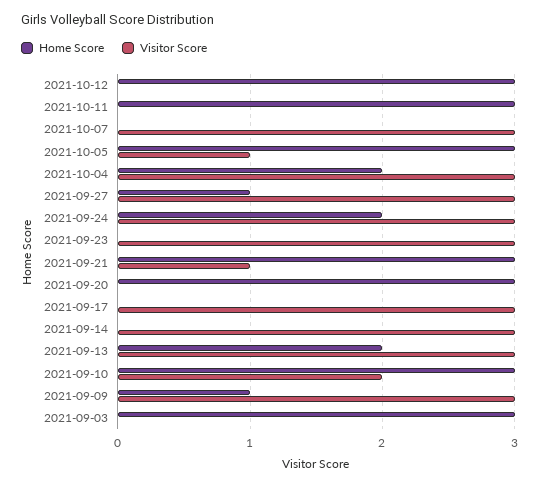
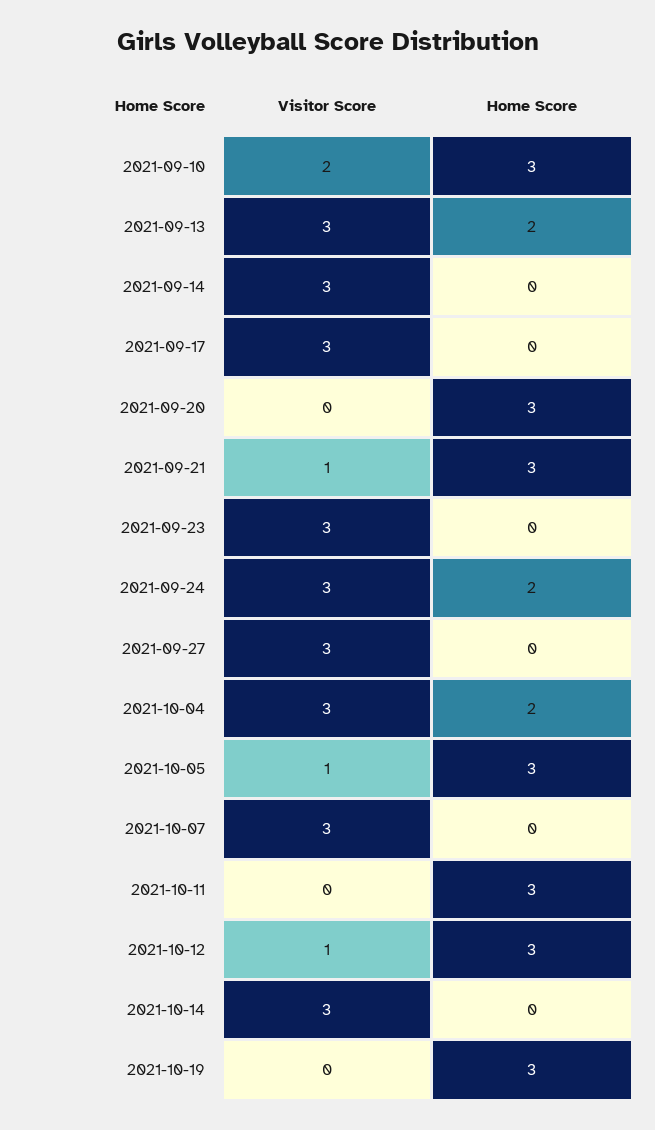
Visitor Score, 2021-10-12: 0 -> 1
Home Score, 2021-09-27: 1 -> 0
Home Score, 2021-09-09: 1 -> none
Visitor Score, 2021-09-09: 3 -> none
Home Score, 2021-09-03: 3 -> none
Visitor Score, 2021-09-03: 0 -> none
Visitor Score, 2021-10-14: none -> 3
Home Score, 2021-10-14: none -> 0
Visitor Score, 2021-10-19: none -> 0
Home Score, 2021-10-19: none -> 3

